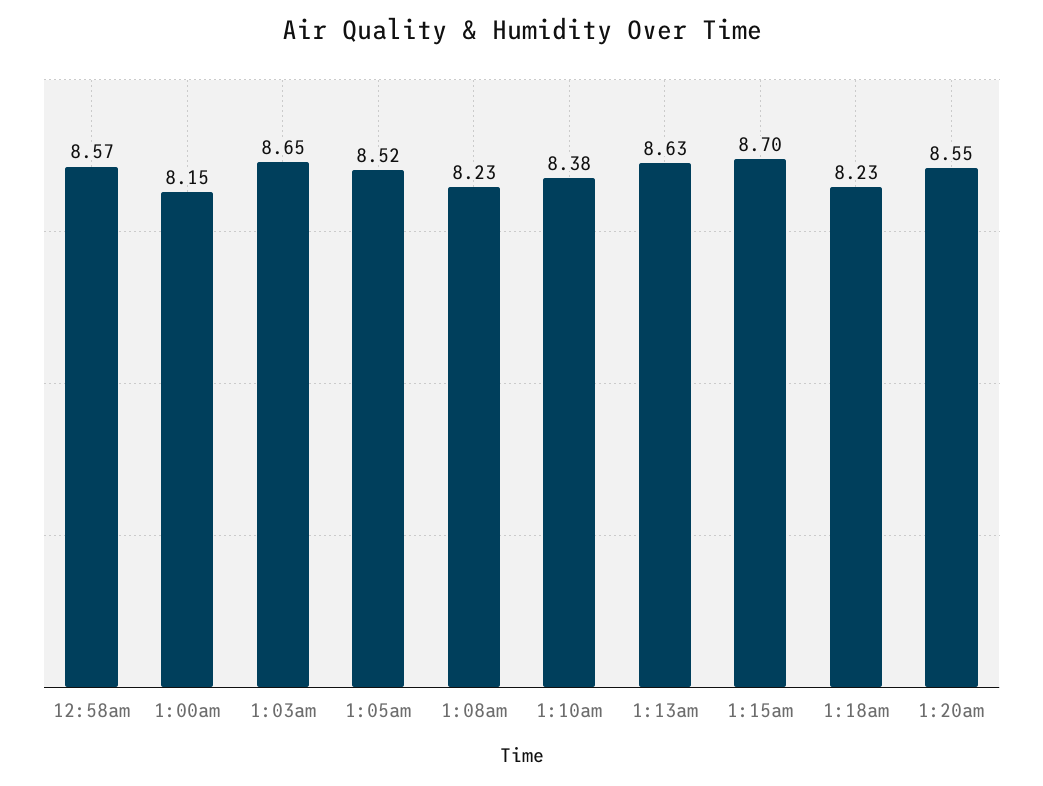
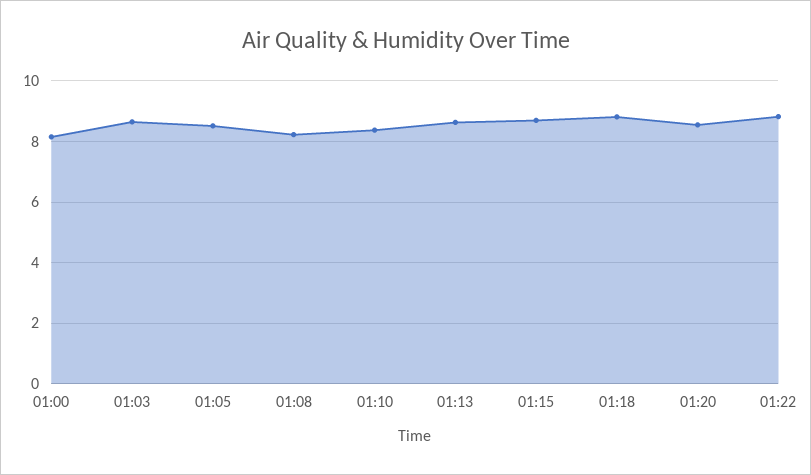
12:58am: 8.57 -> none
1:18am: 8.23 -> 8.8
01:22: none -> 8.8

